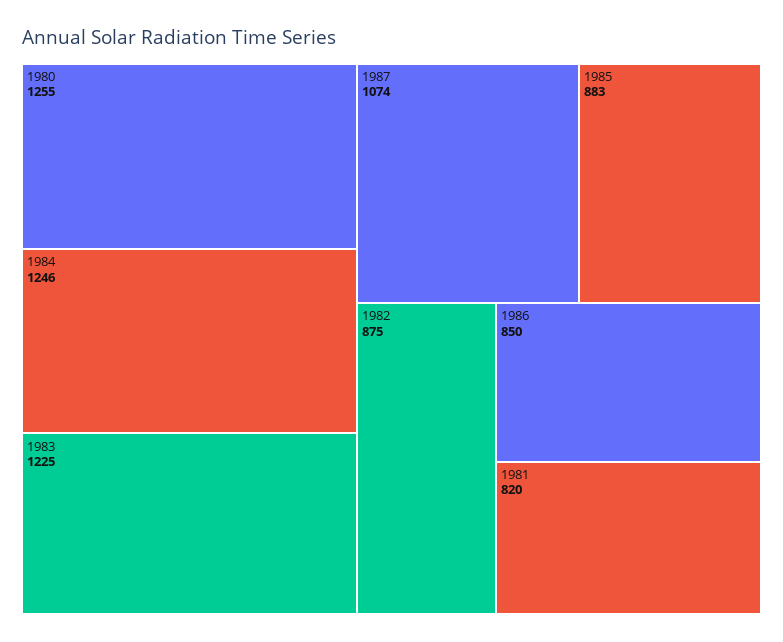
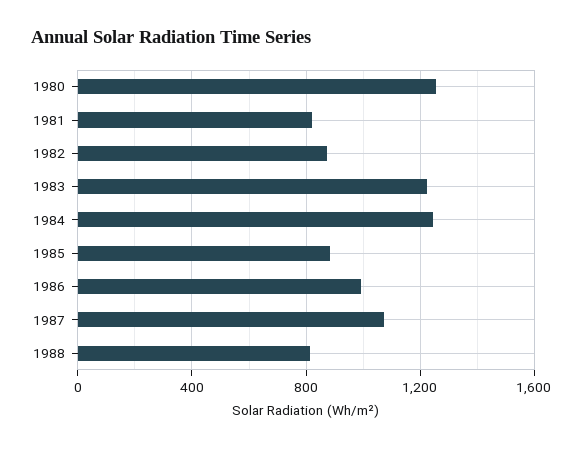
1986: 850 -> 1000
1988: none -> 800

